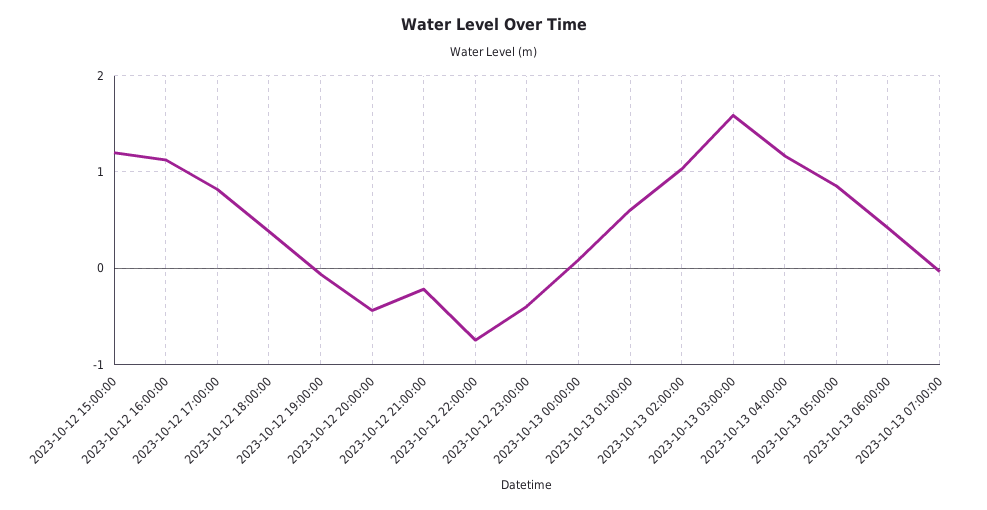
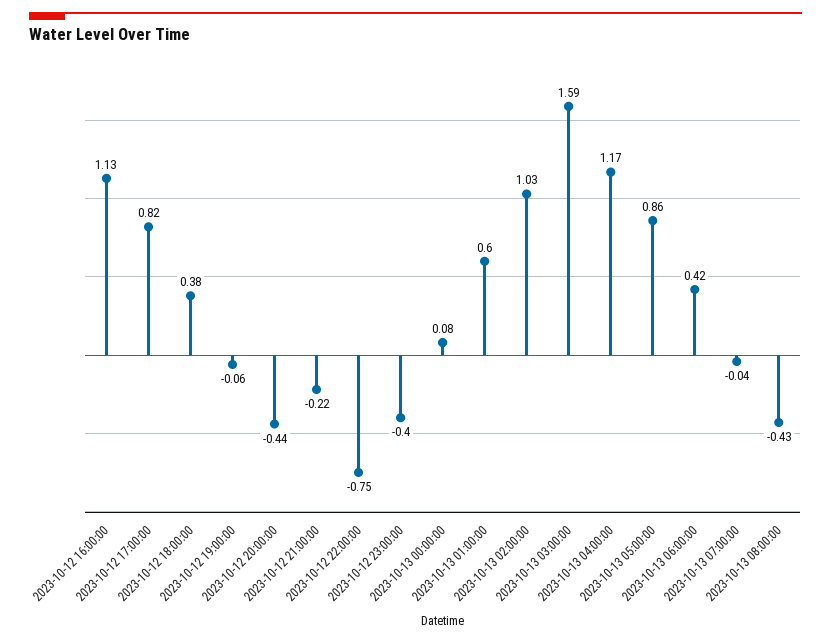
2023-10-12 15:00:00: 1.2 -> none
2023-10-13 08:00:00: none -> -0.43

